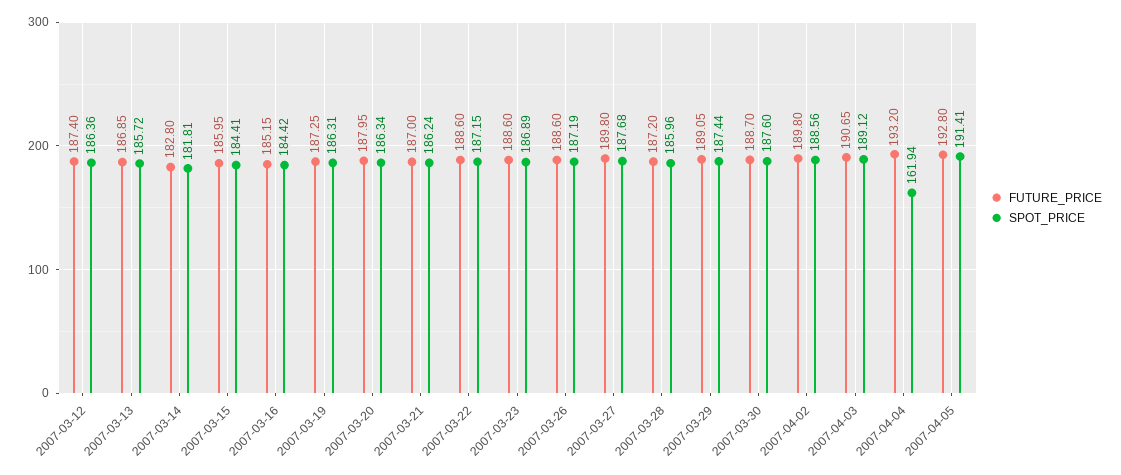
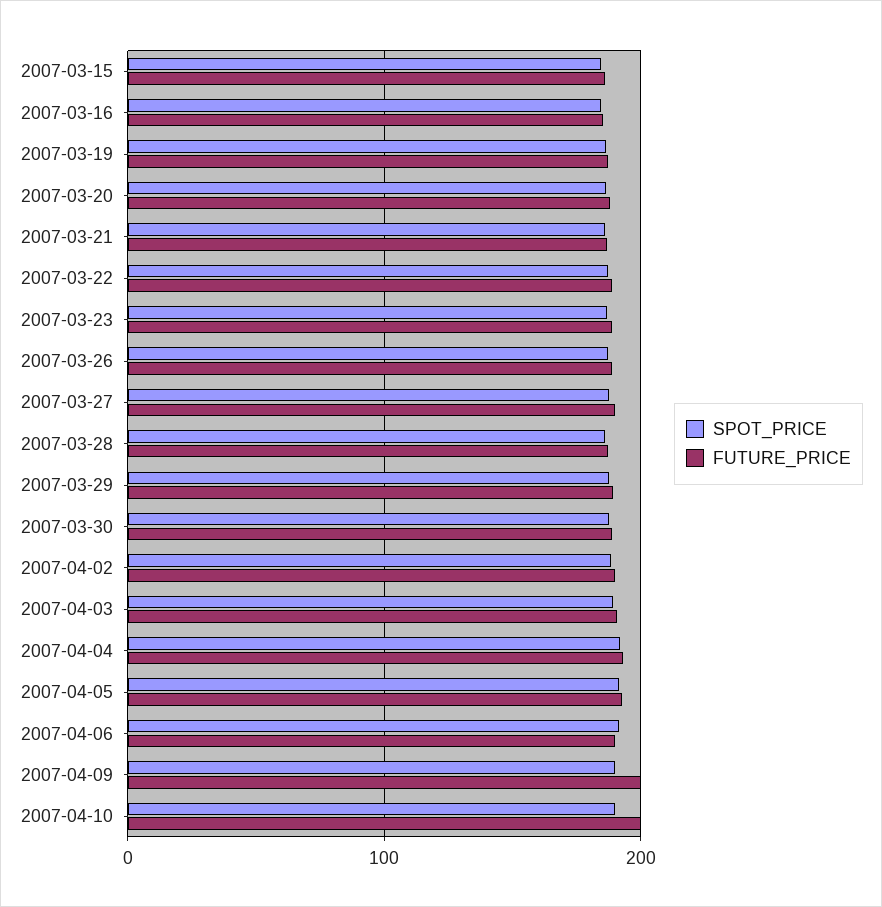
FUTURE_PRICE, 2007-03-12: 187.4 -> none
SPOT_PRICE, 2007-03-12: 186.36 -> none
FUTURE_PRICE, 2007-03-13: 186.85 -> none
SPOT_PRICE, 2007-03-13: 185.72 -> none
FUTURE_PRICE, 2007-03-14: 182.8 -> none
SPOT_PRICE, 2007-03-14: 181.81 -> none
SPOT_PRICE, 2007-04-04: 161.94 -> 190
SPOT_PRICE, 2007-04-06: none -> 190
FUTURE_PRICE, 2007-04-06: none -> 190
SPOT_PRICE, 2007-04-09: none -> 190
FUTURE_PRICE, 2007-04-09: none -> 200
SPOT_PRICE, 2007-04-10: none -> 190
FUTURE_PRICE, 2007-04-10: none -> 200

